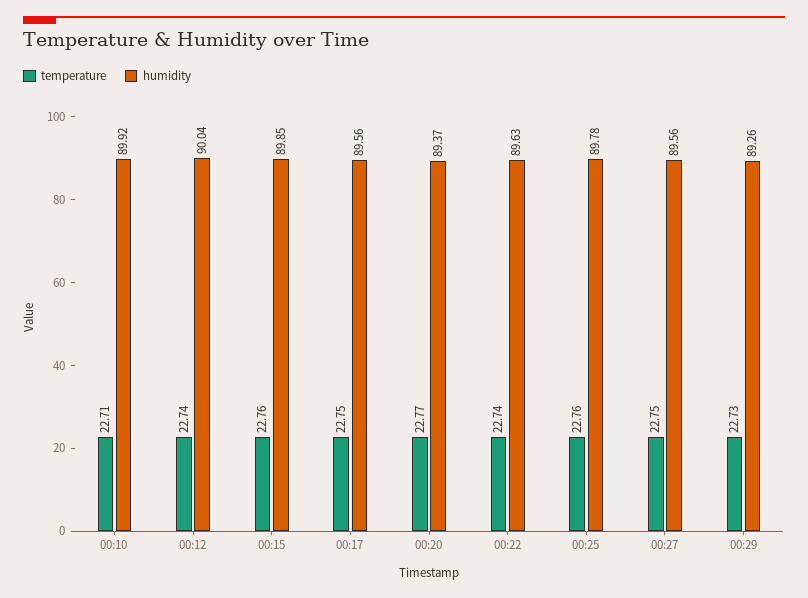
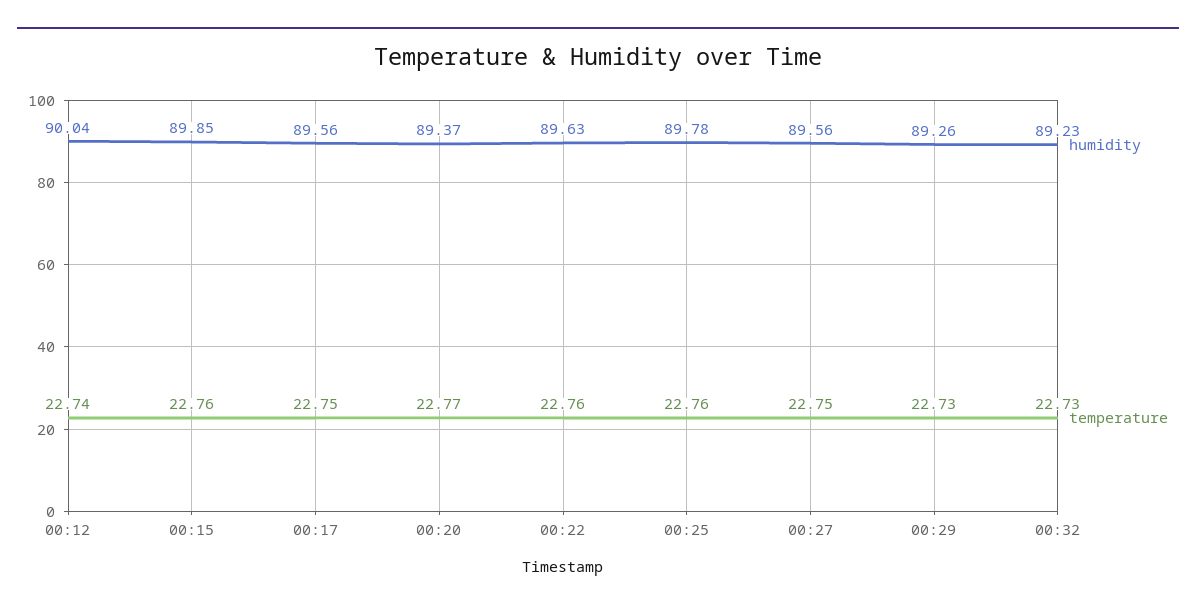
temperature, 00:10: 22.71 -> none
humidity, 00:10: 89.92 -> none
temperature, 00:22: 22.74 -> 22.76
humidity, 00:32: none -> 89.23
temperature, 00:32: none -> 22.73

